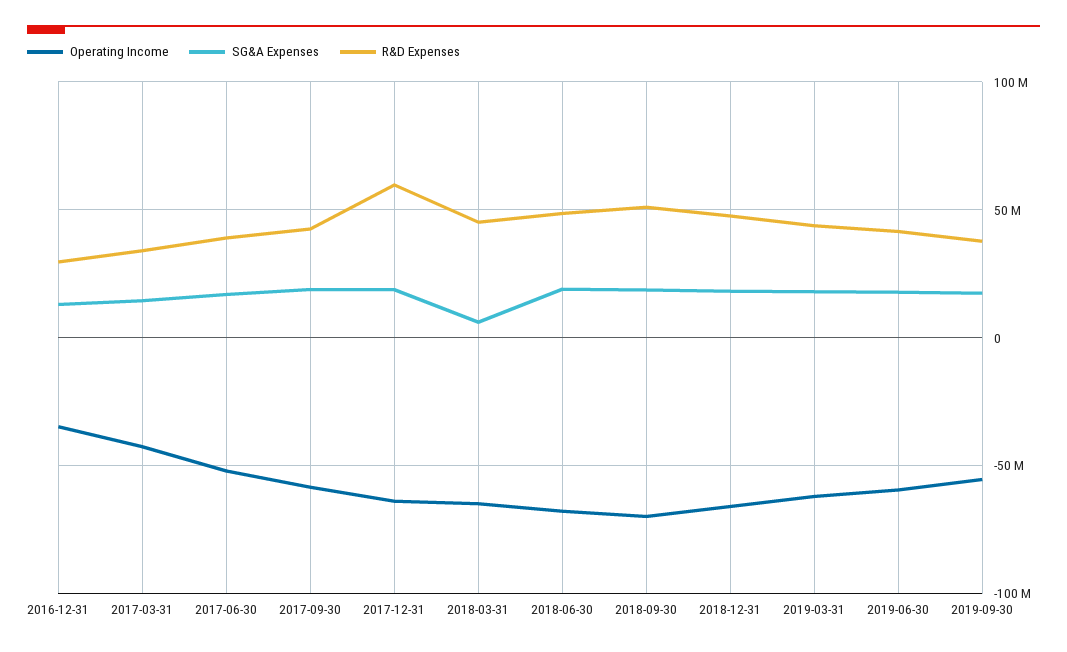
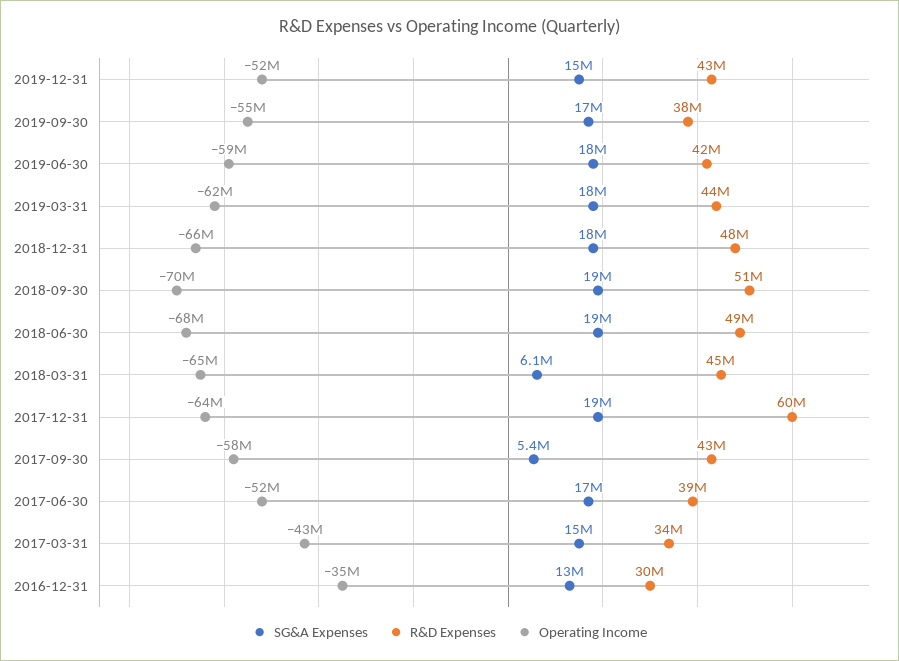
SG&A Expenses, 2017-09-30: 20000000 -> 5400000
SG&A Expenses, 2019-12-31: none -> 15000000
R&D Expenses, 2019-12-31: none -> 43000000
Operating Income, 2019-12-31: none -> -52000000

